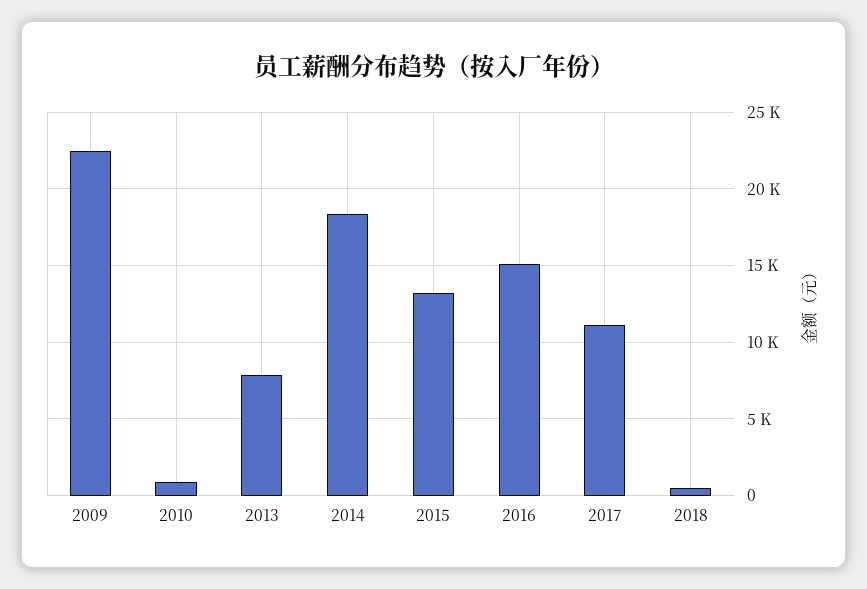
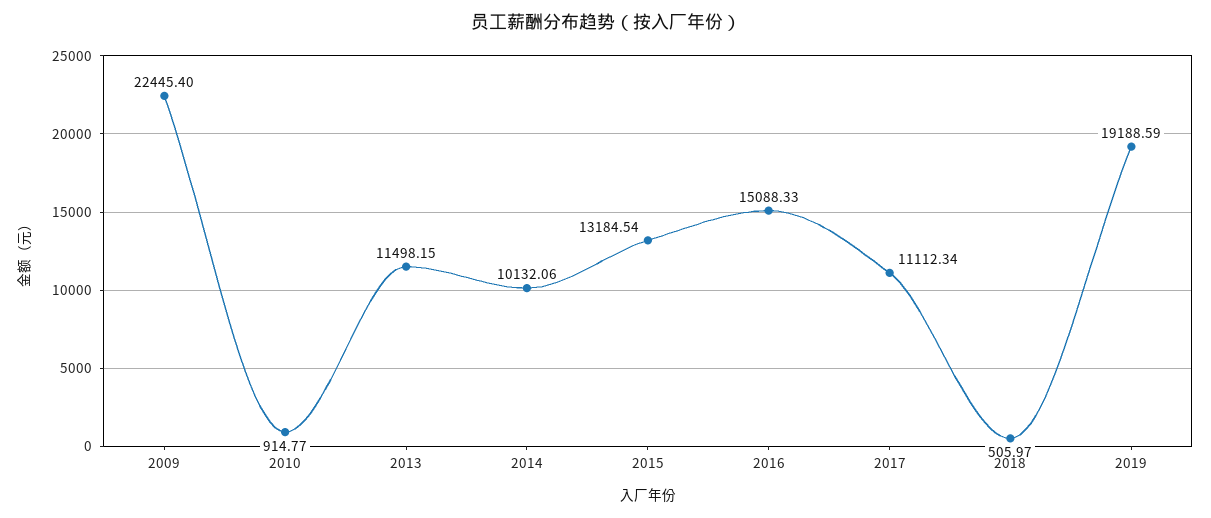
2013: 8000 -> 11498.15
2014: 18500 -> 10132.06
2019: none -> 19188.59

